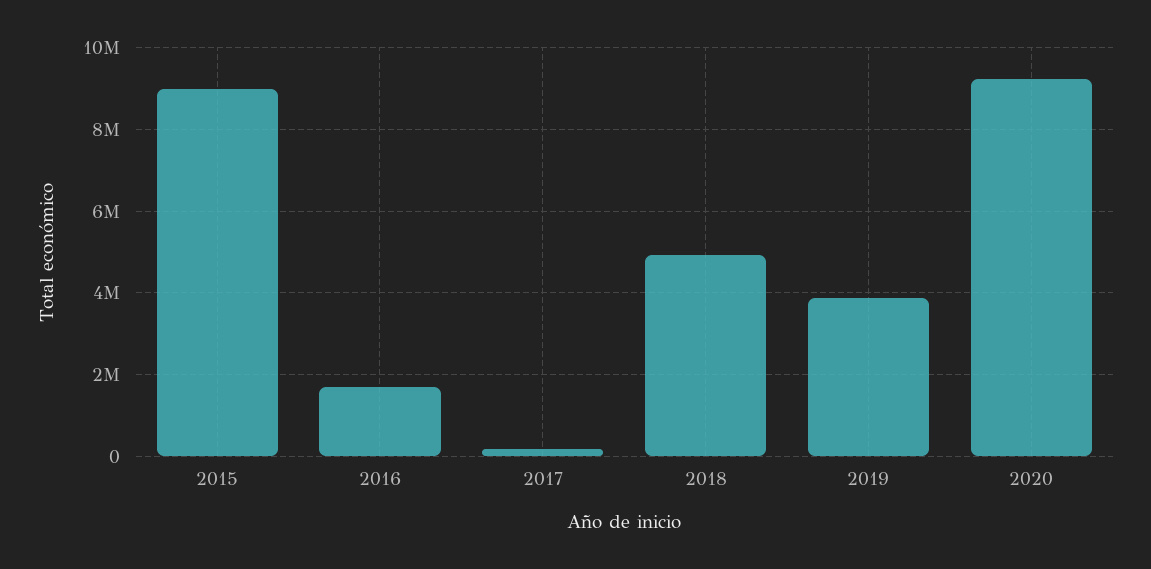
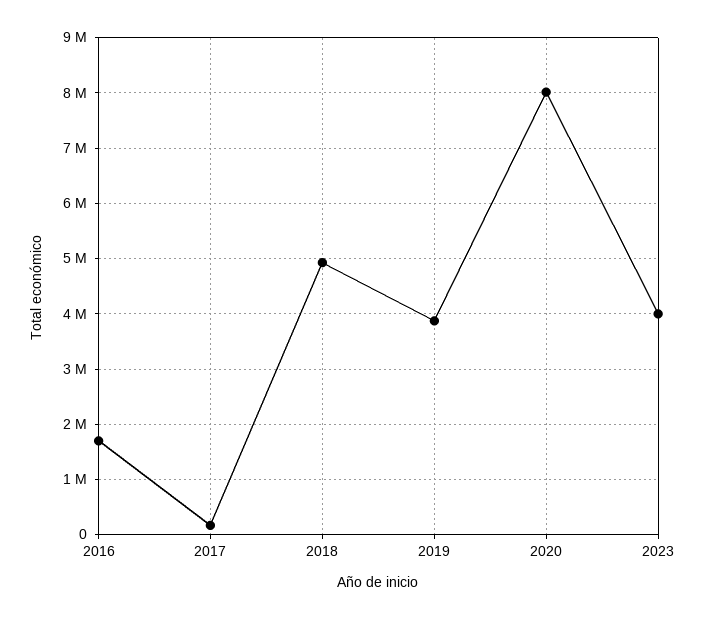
2015: 9000000 -> none
2020: 9200000 -> 8000000
2023: none -> 4000000

